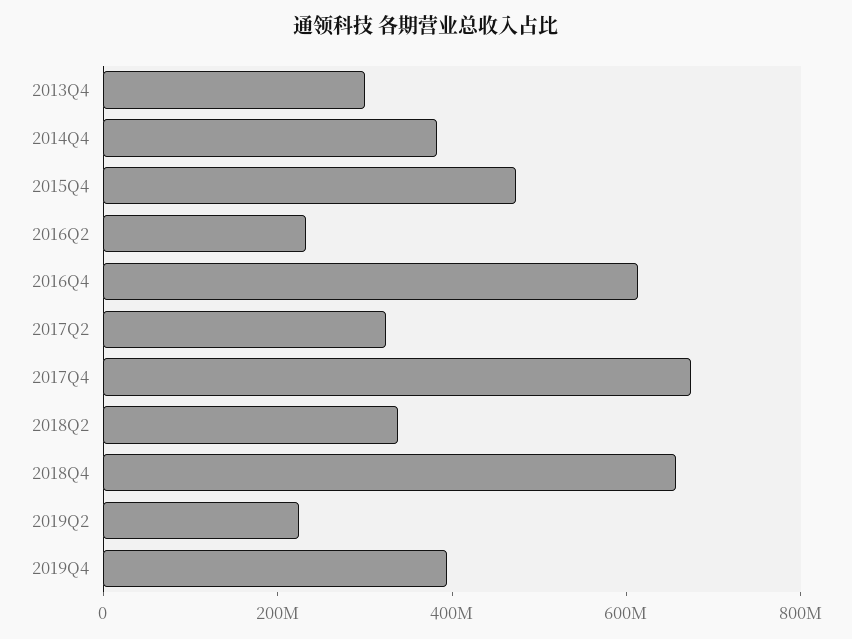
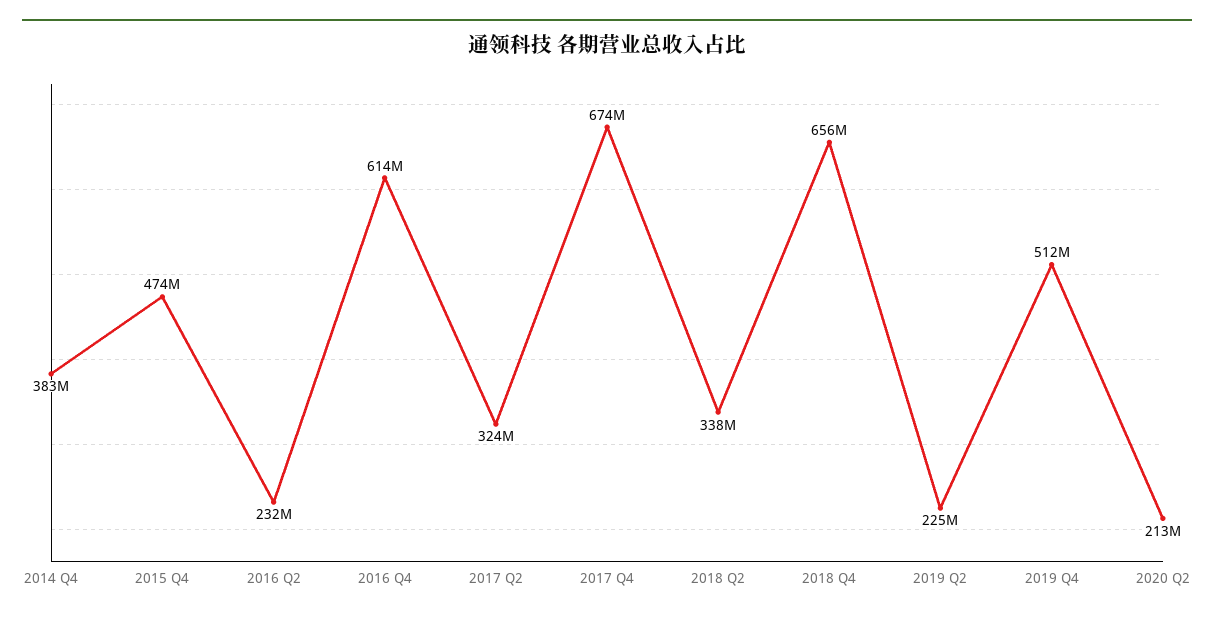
2013Q4: 300000000 -> none
2019Q4: 400000000 -> 512000000
2020 Q2: none -> 213000000

